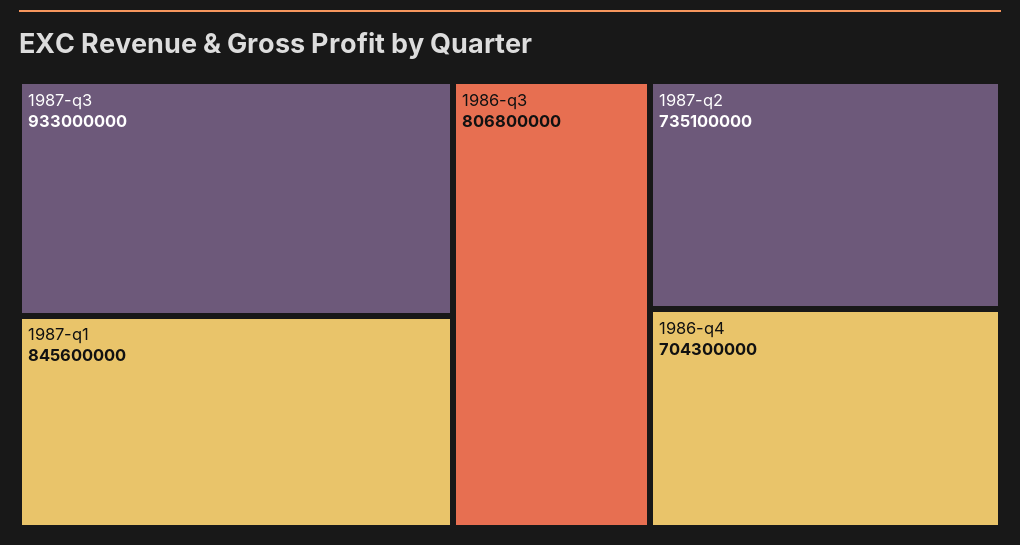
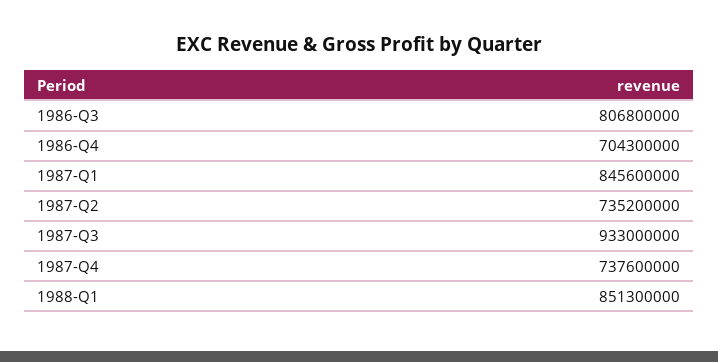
1987-q2: 735100000 -> 735200000
1987-Q4: none -> 737600000
1988-Q1: none -> 851300000

